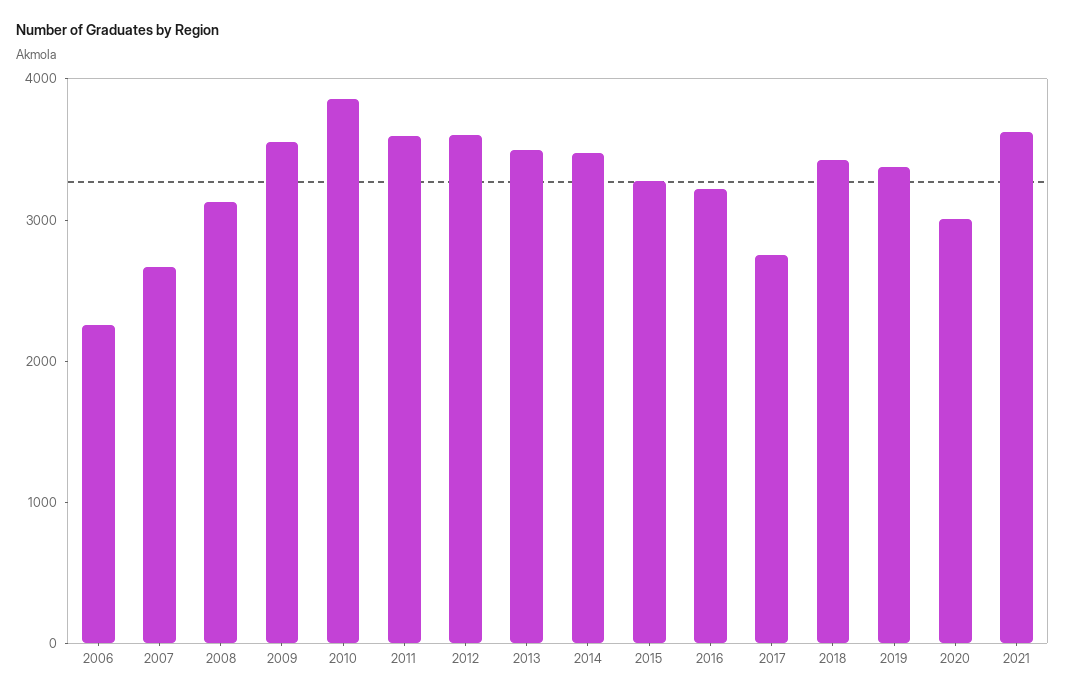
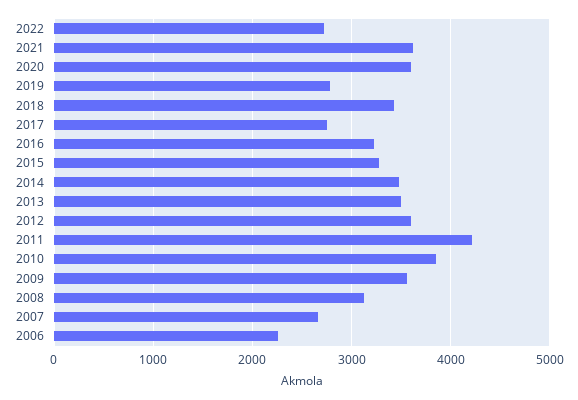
2011: 3600 -> 4200
2019: 3400 -> 2800
2020: 3000 -> 3600
2022: none -> 2700

